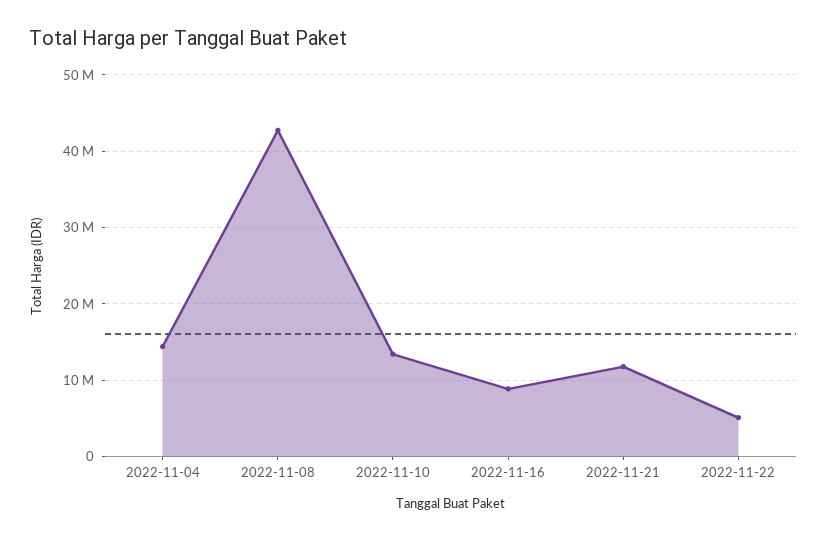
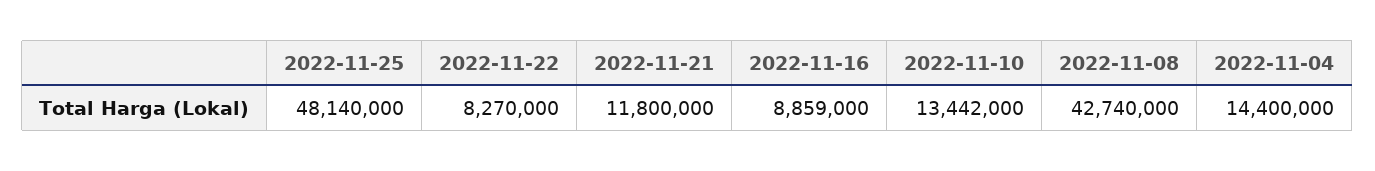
2022-11-22: 5000000 -> 8270000
2022-11-25: none -> 48140000

